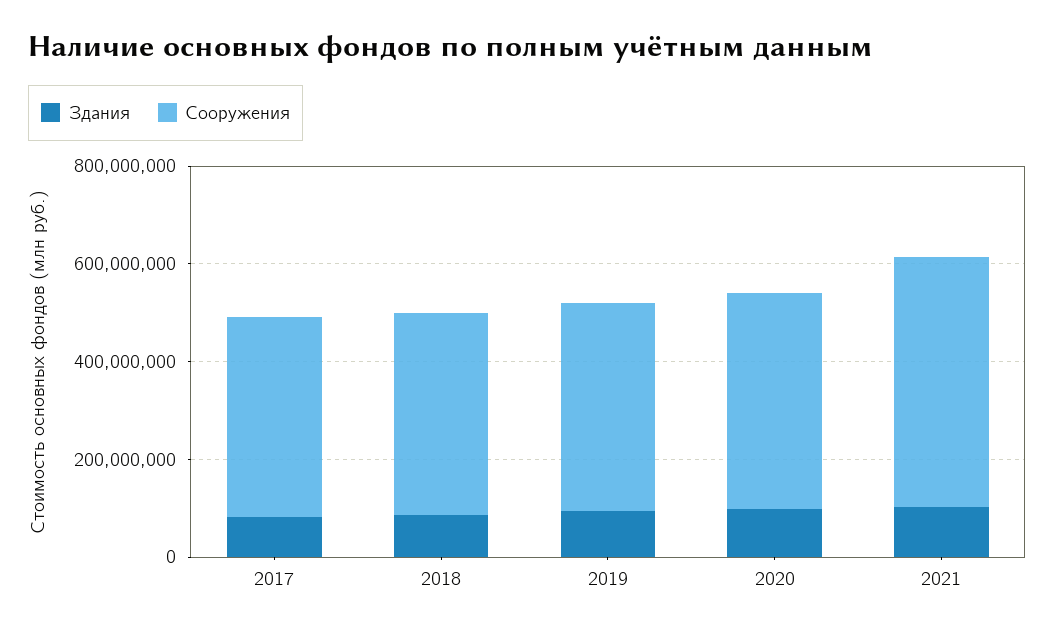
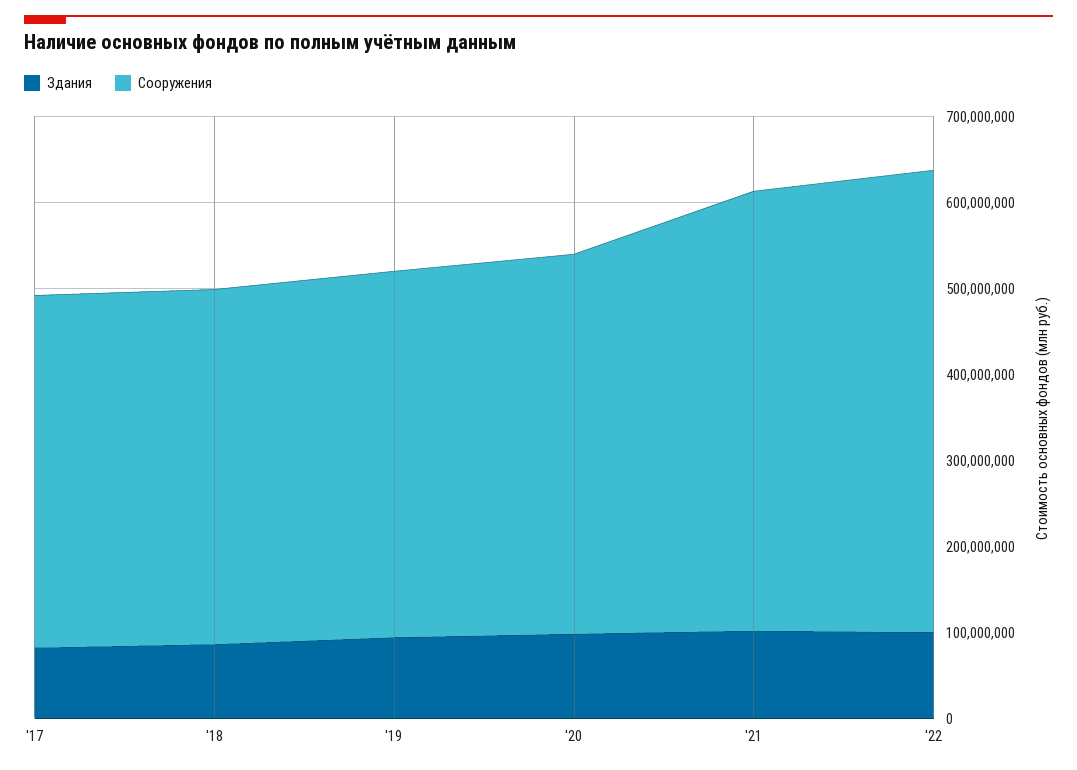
Здания, '22: none -> 100000000
Сооружения, '22: none -> 540000000

